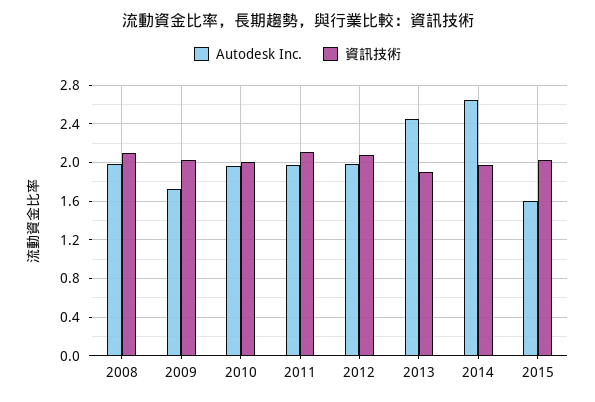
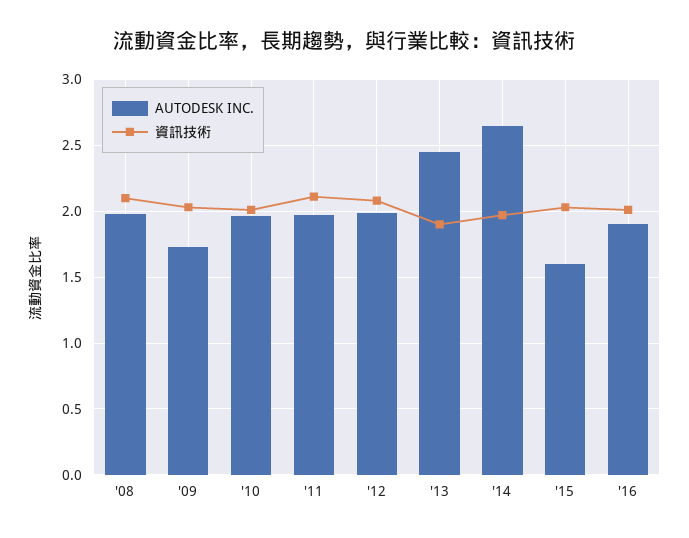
Autodesk Inc., '16: none -> 1.9
資訊技術, '16: none -> 2

